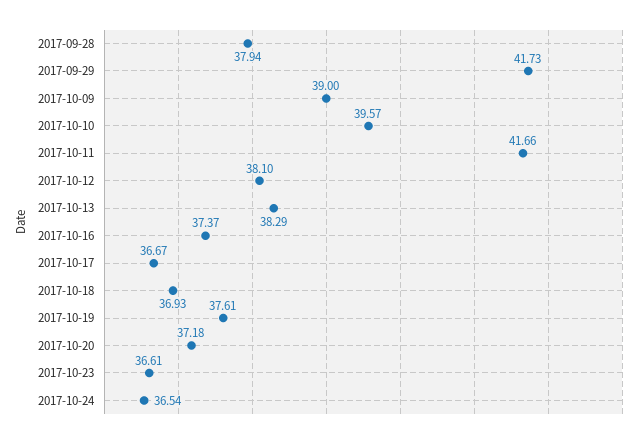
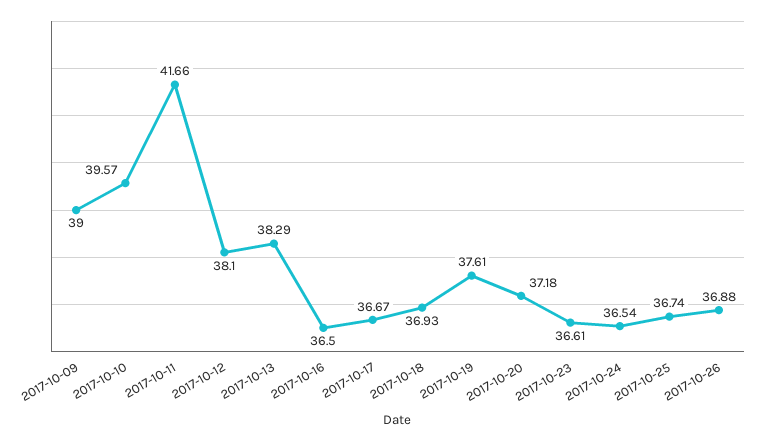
2017-09-28: 37.94 -> none
2017-09-29: 41.73 -> none
2017-10-16: 37.37 -> 36.5
2017-10-25: none -> 36.74
2017-10-26: none -> 36.88

